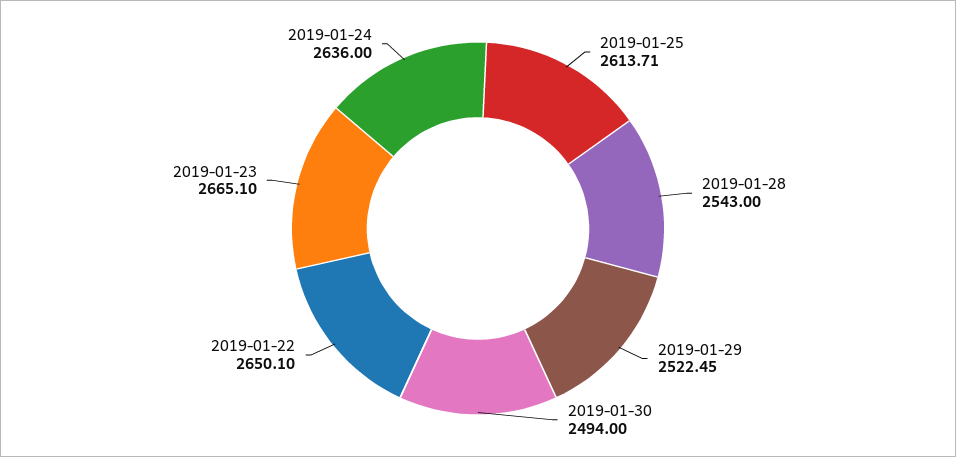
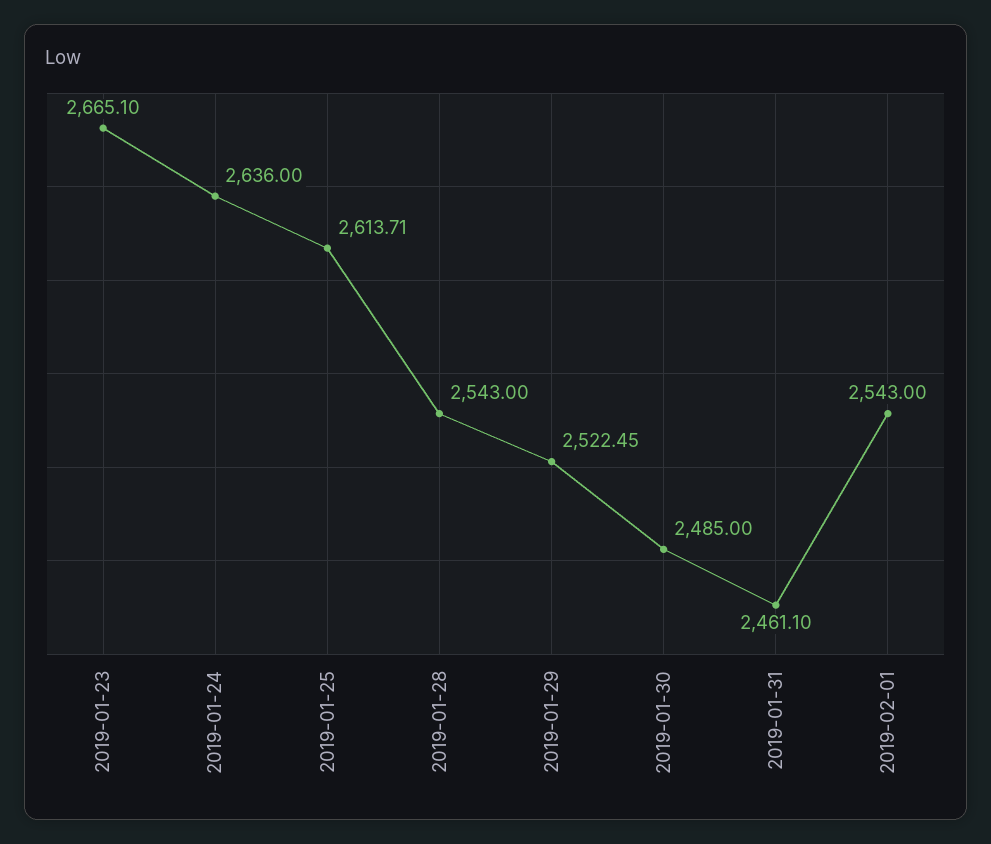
2019-01-30: 2494 -> 2485
2019-01-22: 2650.1 -> none
2019-01-31: none -> 2461.1
2019-02-01: none -> 2543

